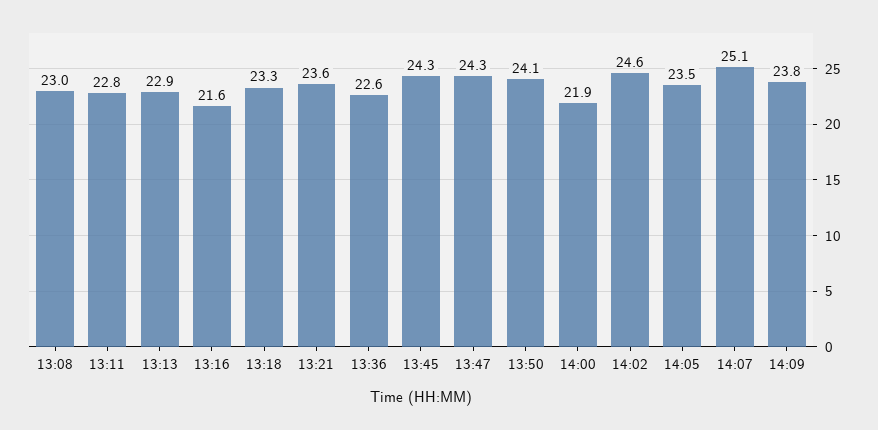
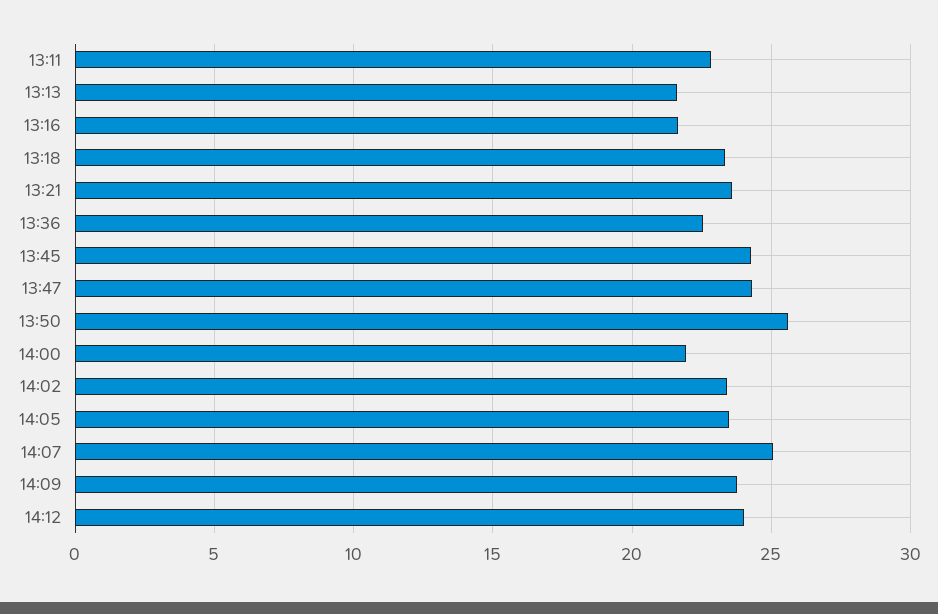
13:08: 23 -> none
13:13: 22.9 -> 21.5
13:50: 24.1 -> 25.5
14:02: 24.6 -> 23.5
14:12: none -> 24

